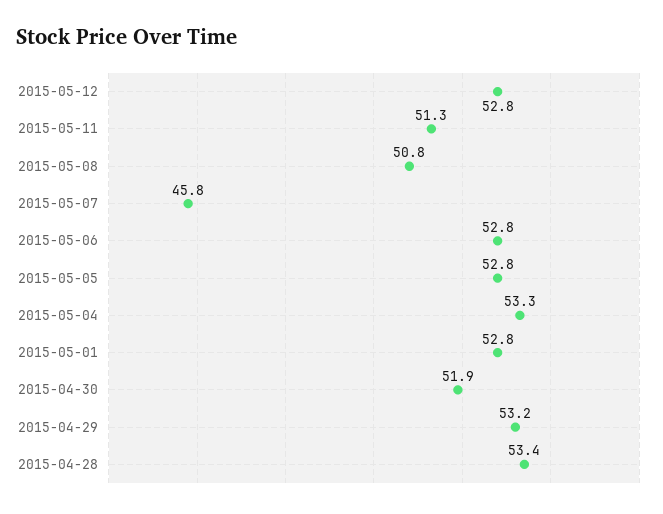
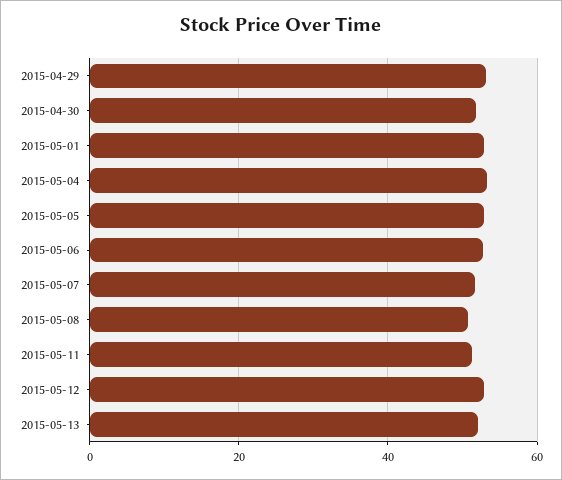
2015-05-07: 45.8 -> 52
2015-04-28: 53.4 -> none
2015-05-13: none -> 52

